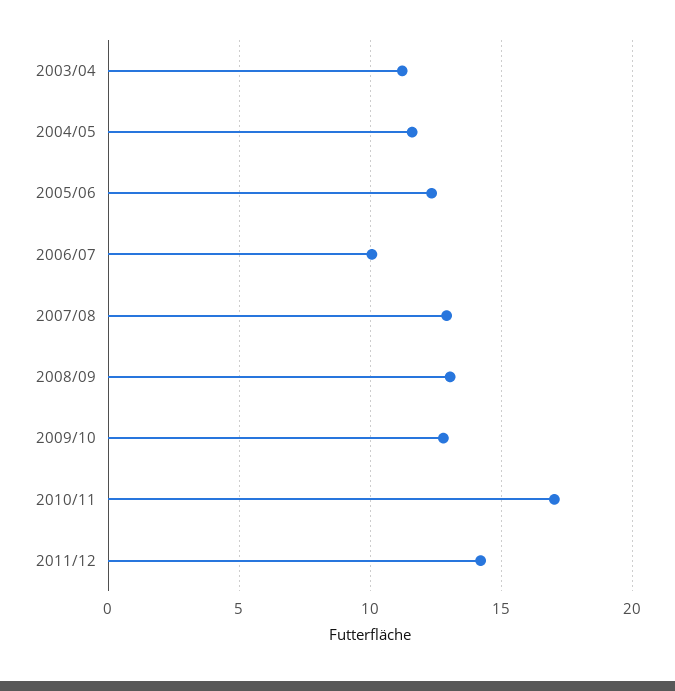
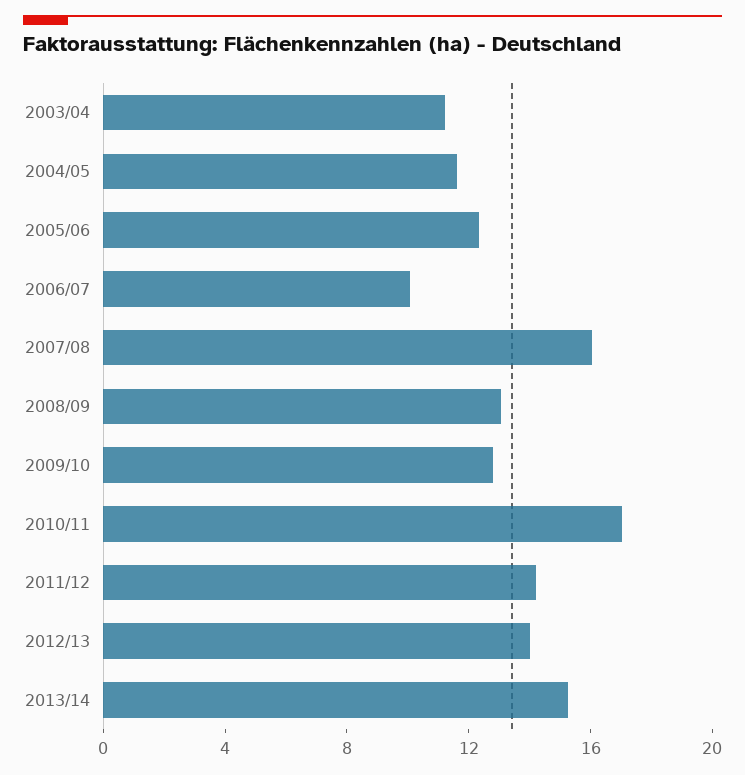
2007/08: 13 -> 16
2012/13: none -> 14
2013/14: none -> 15

